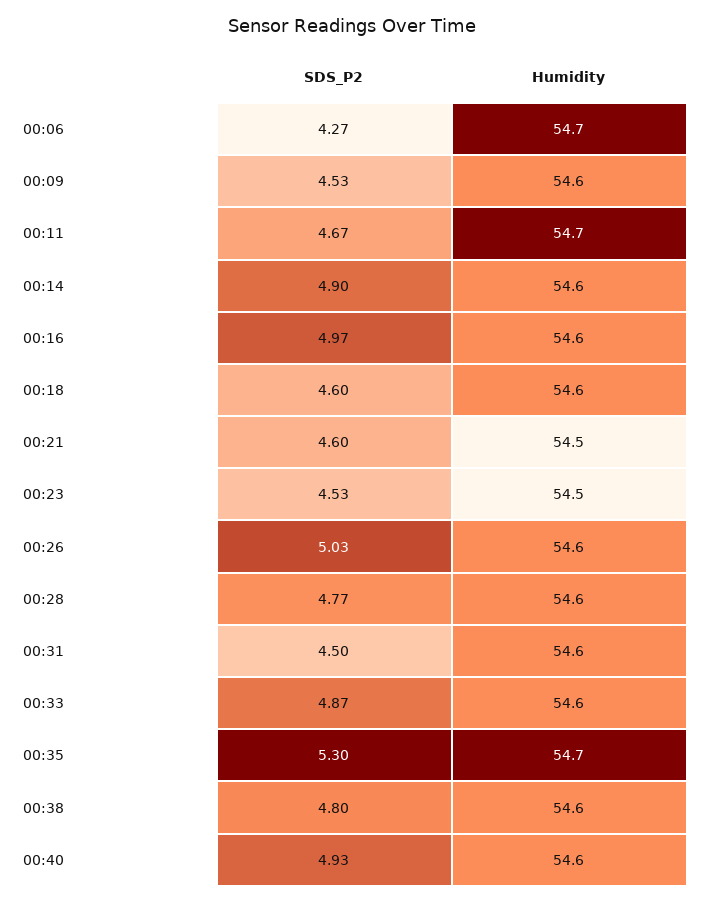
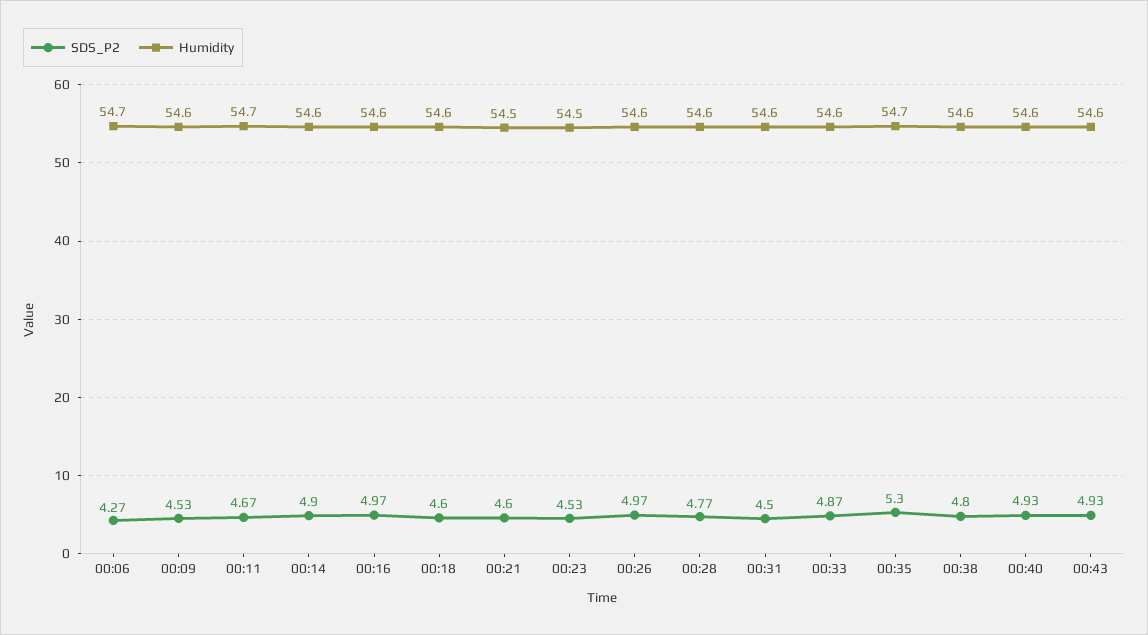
SDS_P2, 00:26: 5.03 -> 4.97
SDS_P2, 00:43: none -> 4.93
Humidity, 00:43: none -> 54.6

